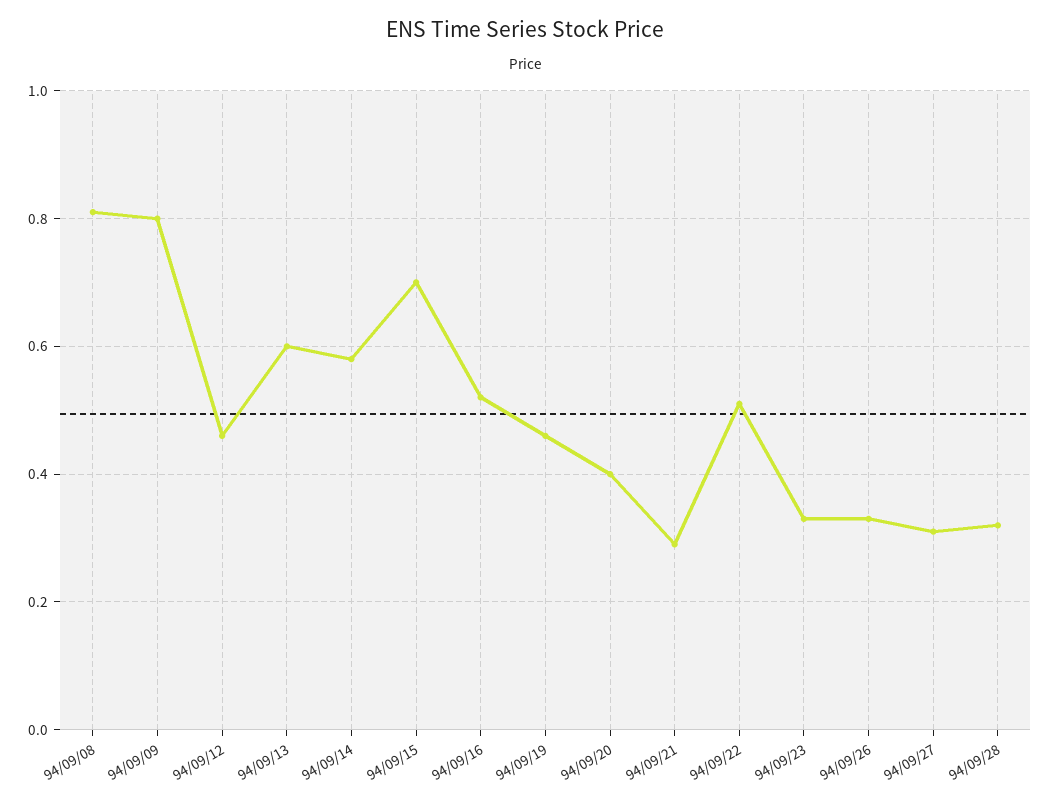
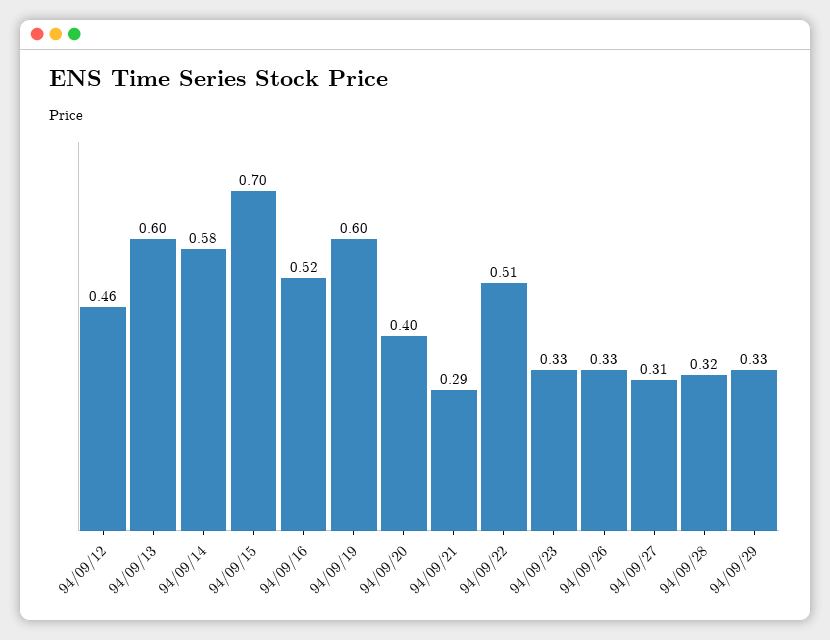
94/09/08: 0.8 -> none
94/09/09: 0.8 -> none
94/09/19: 0.45 -> 0.6
94/09/29: none -> 0.33

